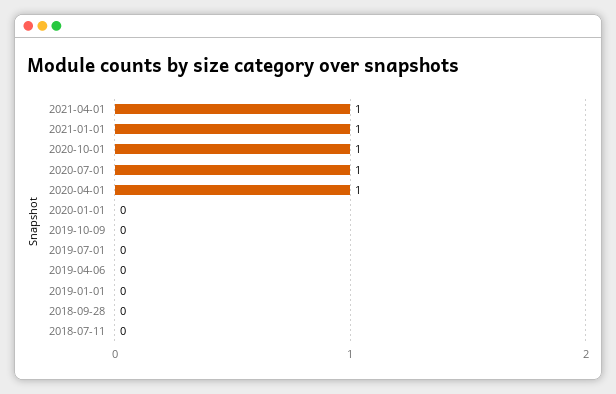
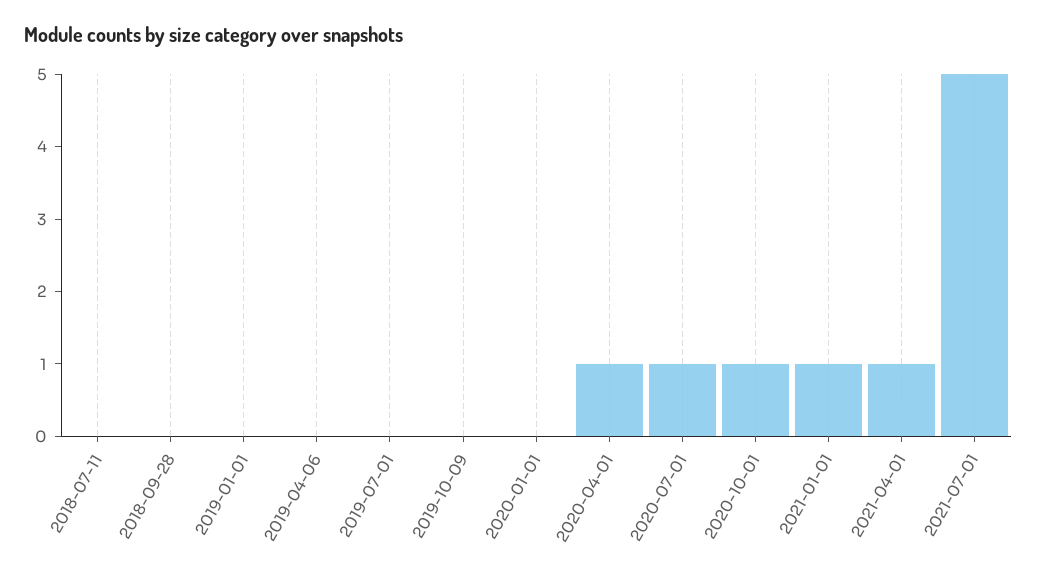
2021-07-01: none -> 5

